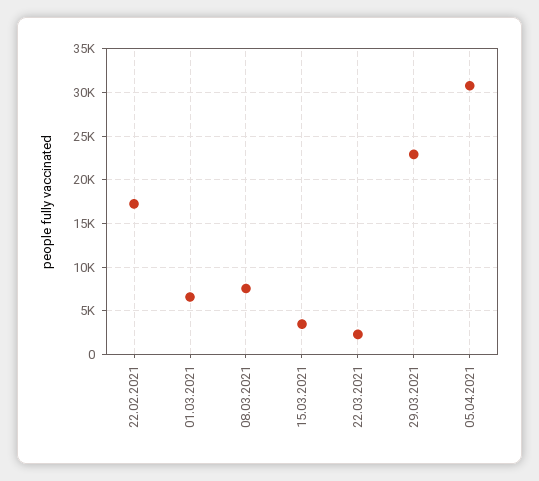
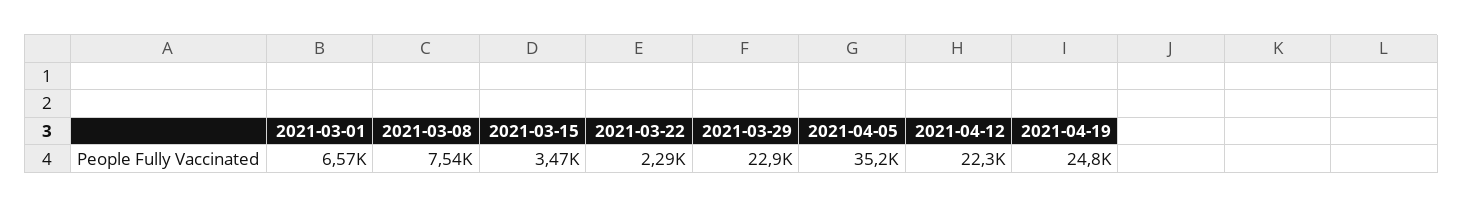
22.02.2021: 17000 -> none
05.04.2021: 31000 -> 35200
2021-04-12: none -> 22300
2021-04-19: none -> 24800

